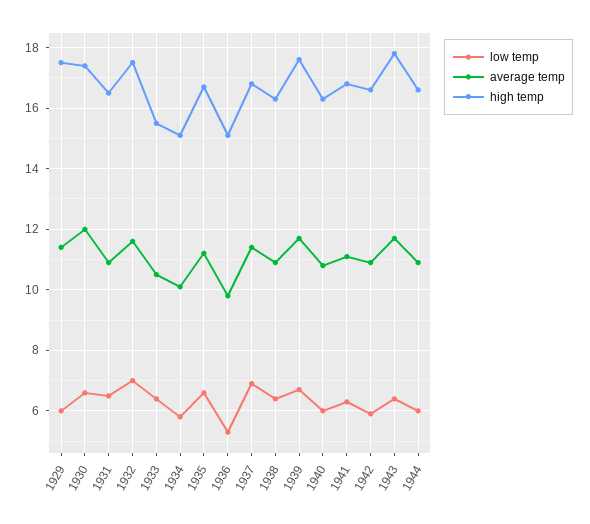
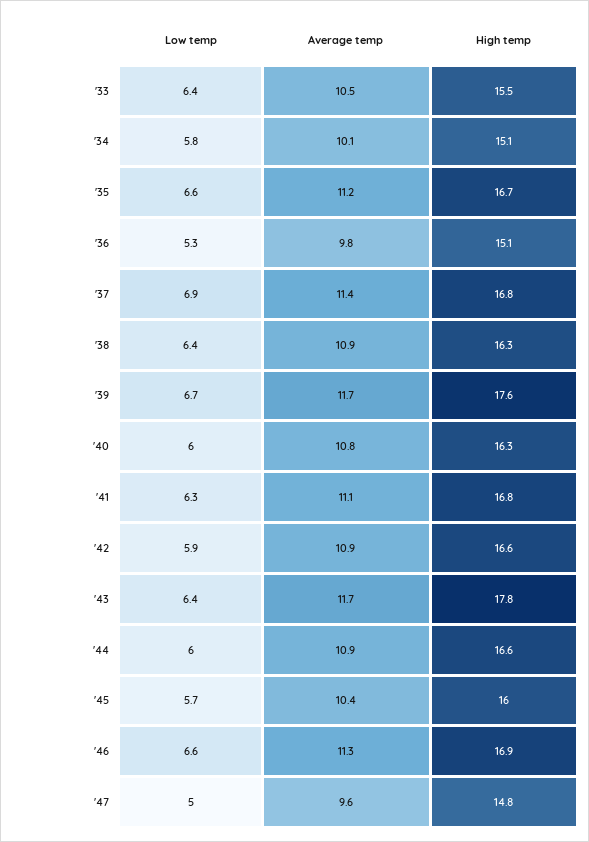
low temp, 1929: 6 -> none
average temp, 1929: 11.5 -> none
high temp, 1929: 17.5 -> none
low temp, 1930: 6.5 -> none
average temp, 1930: 12 -> none
high temp, 1930: 17.5 -> none
low temp, 1931: 6.5 -> none
average temp, 1931: 11 -> none
high temp, 1931: 16.5 -> none
low temp, 1932: 7 -> none
average temp, 1932: 11.5 -> none
high temp, 1932: 17.5 -> none
low temp, '45: none -> 5.7
average temp, '45: none -> 10.4
high temp, '45: none -> 16
low temp, '46: none -> 6.6
average temp, '46: none -> 11.3
high temp, '46: none -> 16.9
low temp, '47: none -> 5
average temp, '47: none -> 9.6
high temp, '47: none -> 14.8

